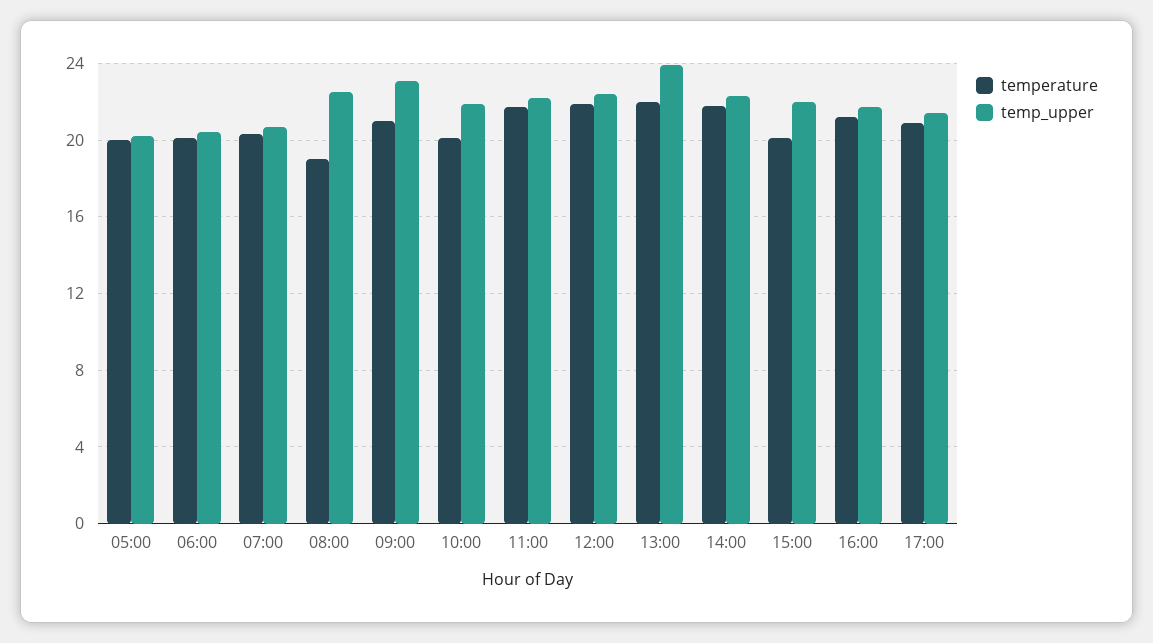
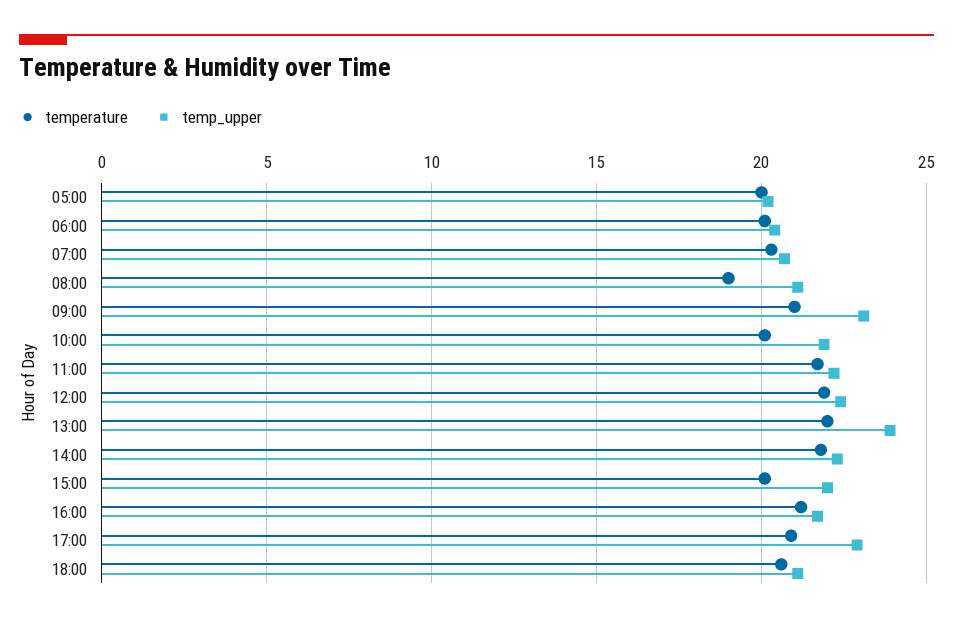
temp_upper, 08:00: 22.5 -> 21
temp_upper, 17:00: 21.5 -> 23
temperature, 18:00: none -> 20.5
temp_upper, 18:00: none -> 21

